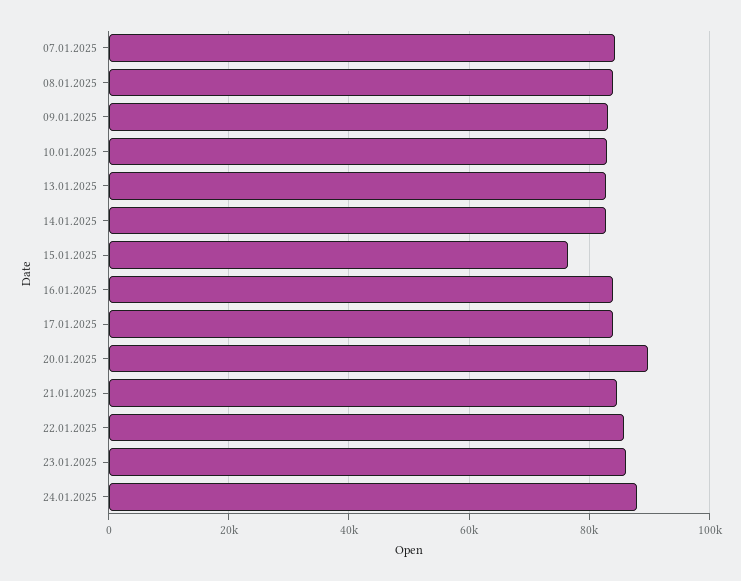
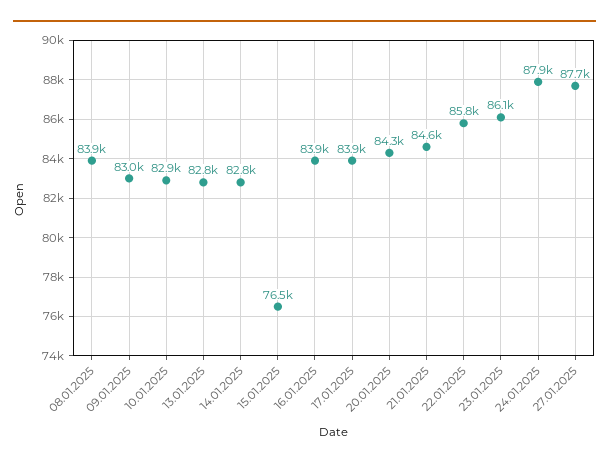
07.01.2025: 84000 -> none
20.01.2025: 90000 -> 84300
27.01.2025: none -> 87700

